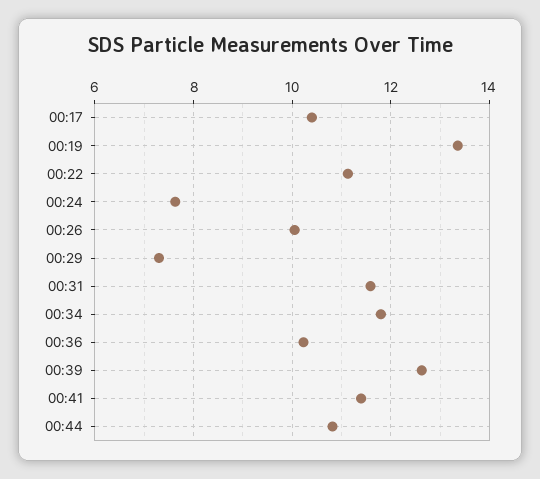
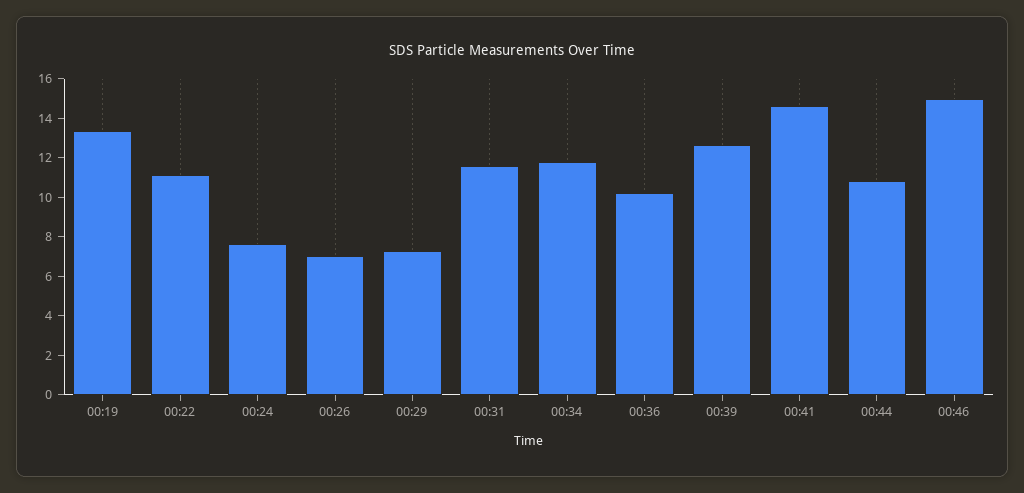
00:17: 10.4 -> none
00:26: 10 -> 7
00:41: 11.4 -> 14.5
00:46: none -> 15

